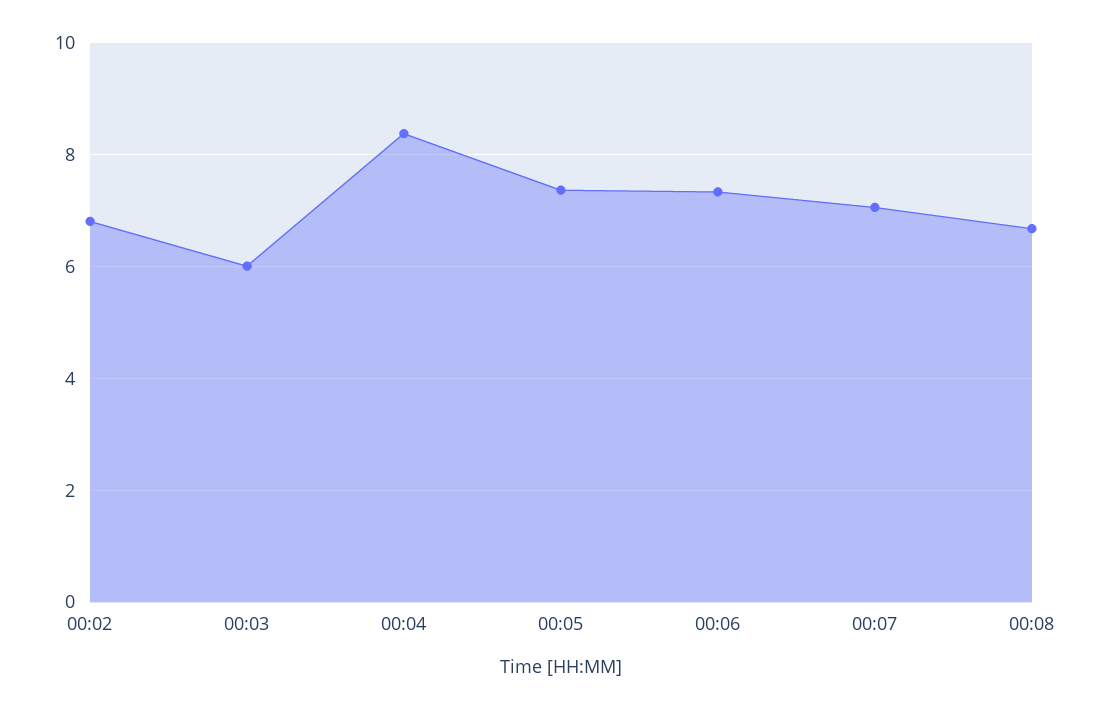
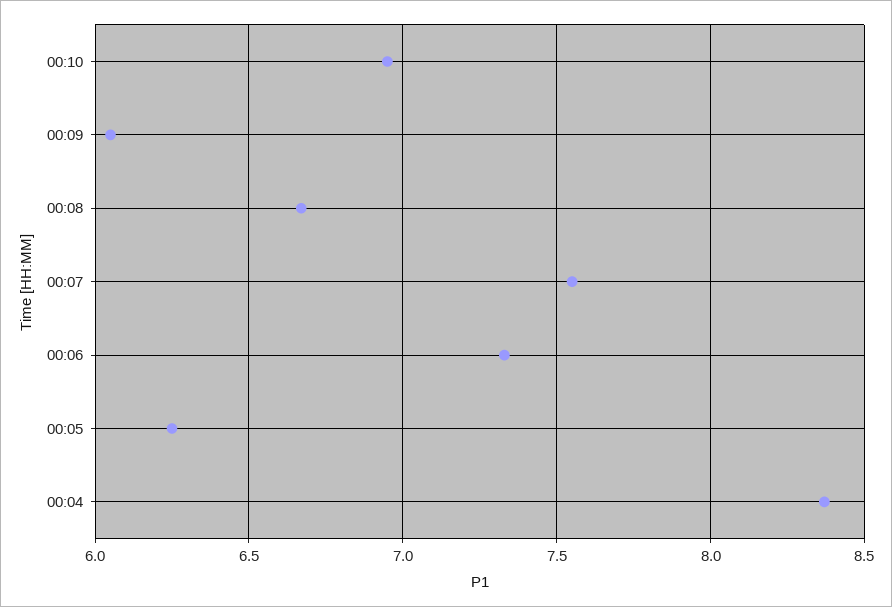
00:02: 6.8 -> none
00:03: 6 -> none
00:05: 7.4 -> 6.25
00:07: 7 -> 7.55
00:10: none -> 6.95
00:09: none -> 6.05

